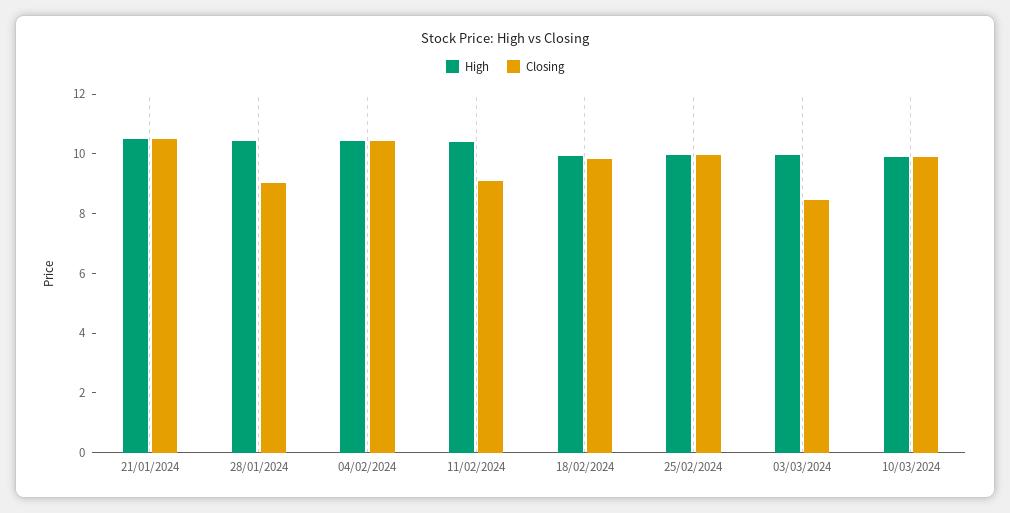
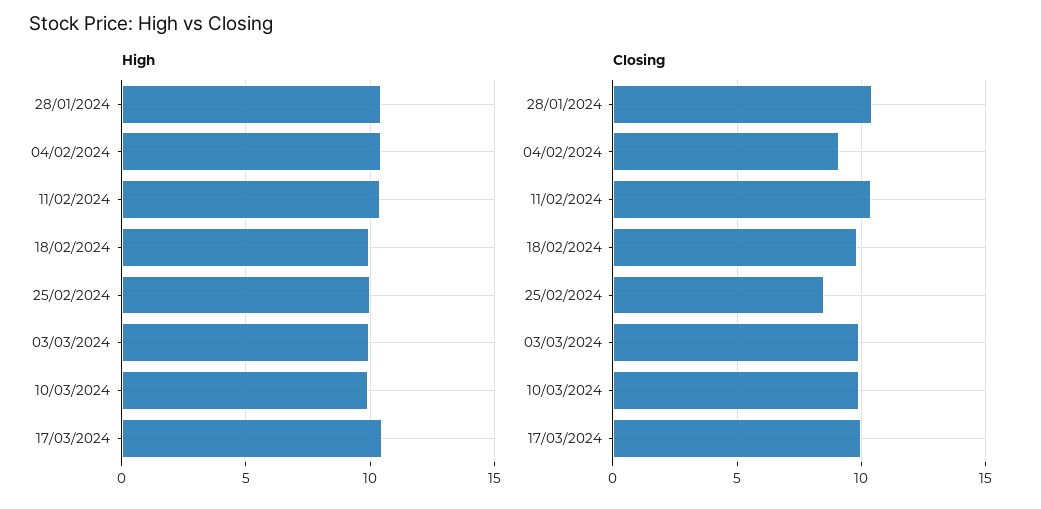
High, 21/01/2024: 10.5 -> none
Closing, 21/01/2024: 10.5 -> none
Closing, 28/01/2024: 9 -> 10.5
Closing, 04/02/2024: 10.5 -> 9
Closing, 11/02/2024: 9 -> 10.5
Closing, 25/02/2024: 10 -> 8.5
Closing, 03/03/2024: 8.5 -> 10
High, 17/03/2024: none -> 10.5
Closing, 17/03/2024: none -> 10

